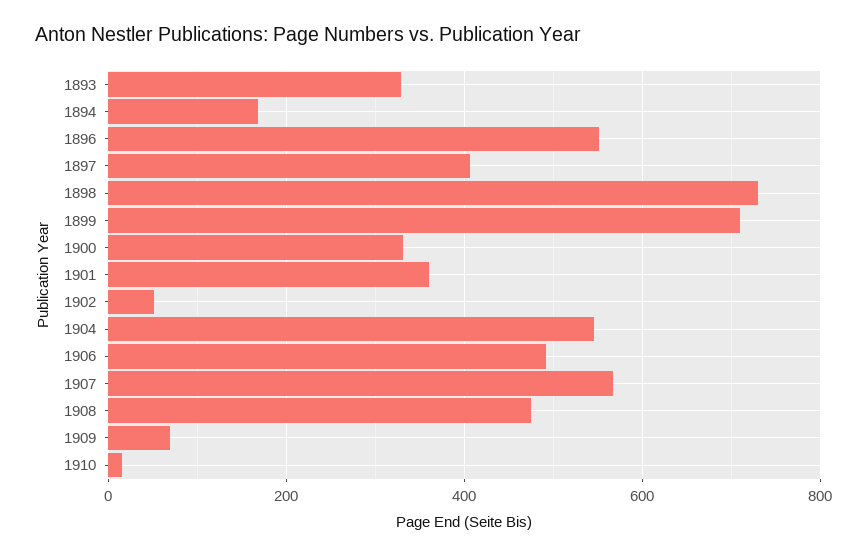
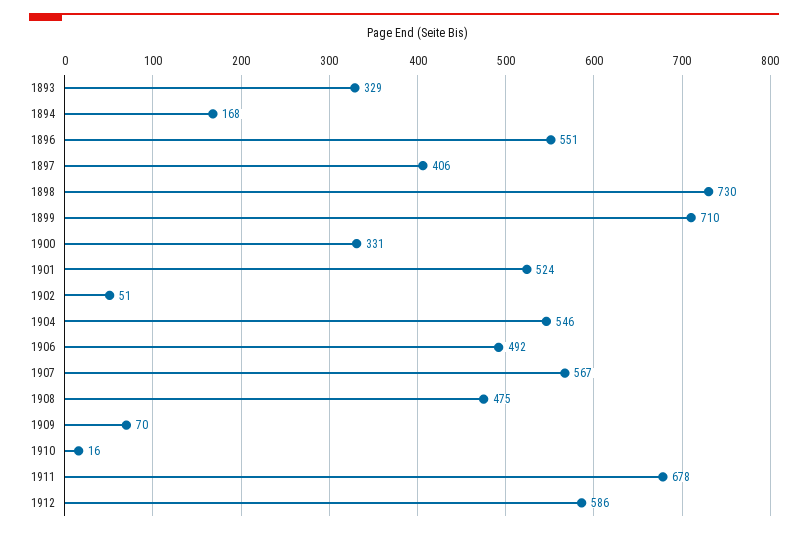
1901: 360 -> 524
1911: none -> 678
1912: none -> 586

